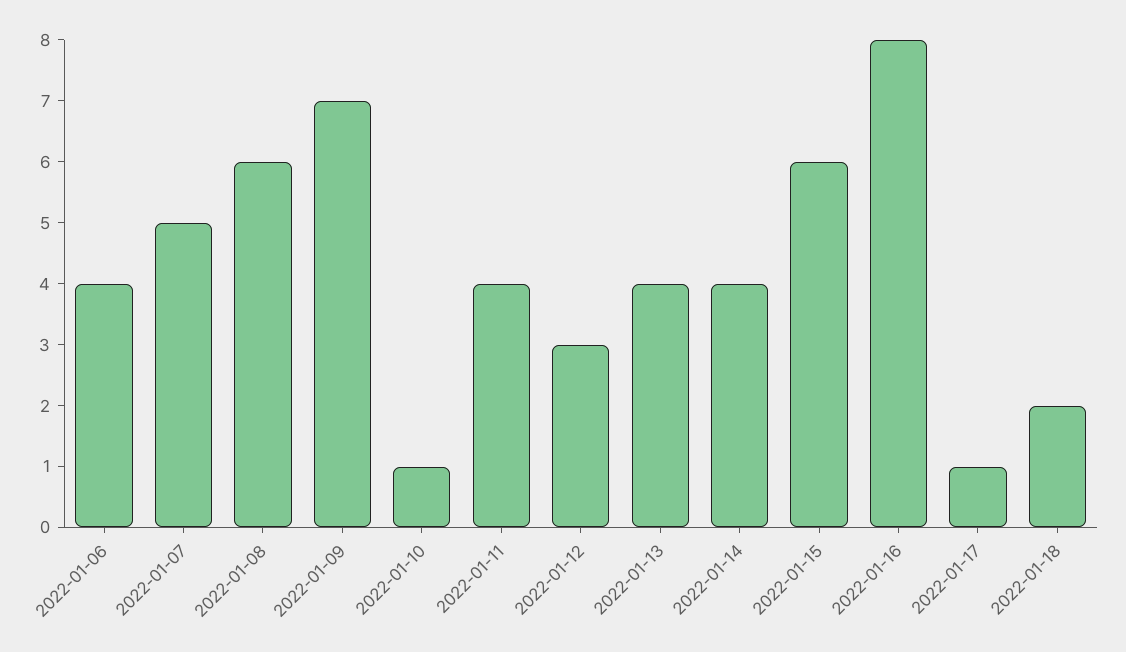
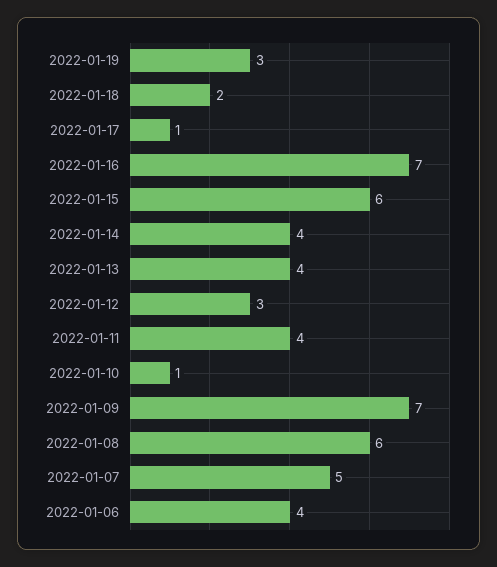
2022-01-16: 8 -> 7
2022-01-19: none -> 3

